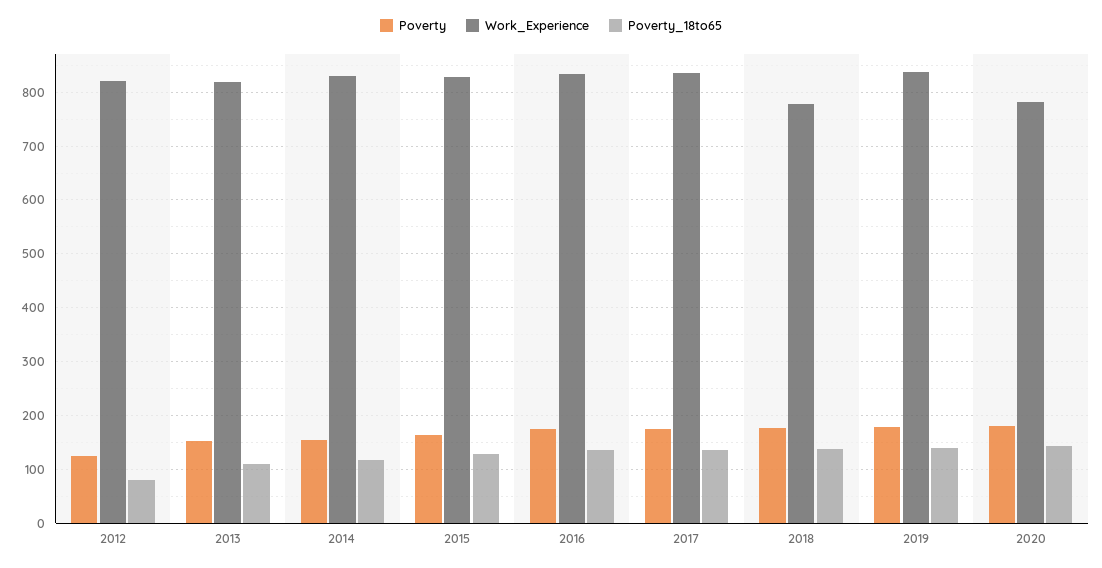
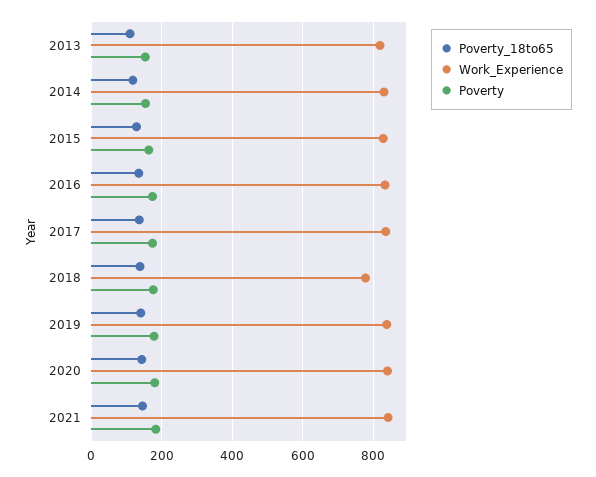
Poverty, 2012: 120 -> none
Work_Experience, 2012: 820 -> none
Poverty_18to65, 2012: 80 -> none
Work_Experience, 2020: 780 -> 840
Poverty_18to65, 2021: none -> 140
Work_Experience, 2021: none -> 840
Poverty, 2021: none -> 180

